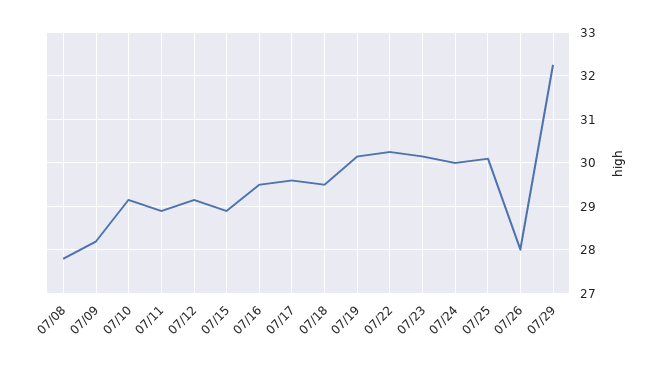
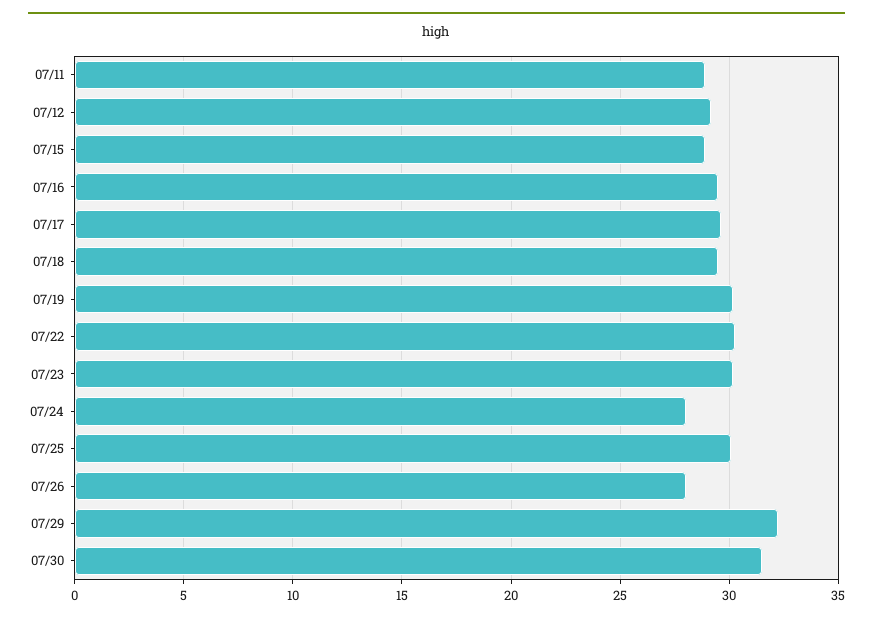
07/08: 27.8 -> none
07/09: 28.2 -> none
07/10: 29.2 -> none
07/24: 30 -> 28
07/30: none -> 31.5

